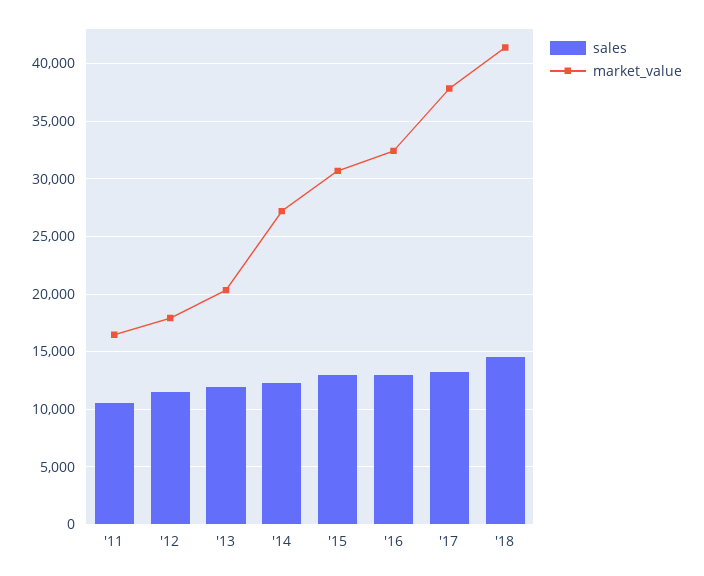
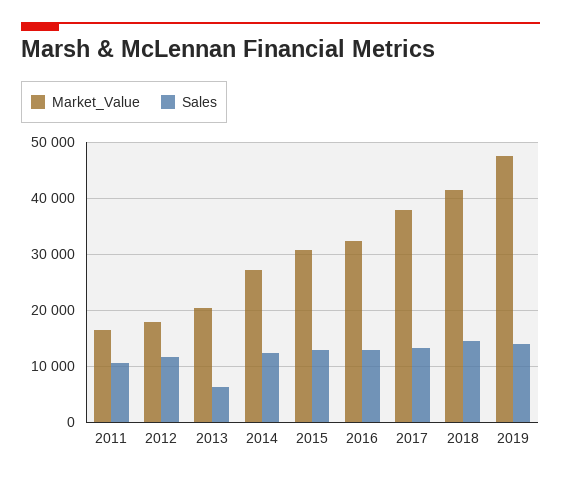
sales, '13: 12000 -> 6000
market_value, 2019: none -> 48000
sales, 2019: none -> 14000

